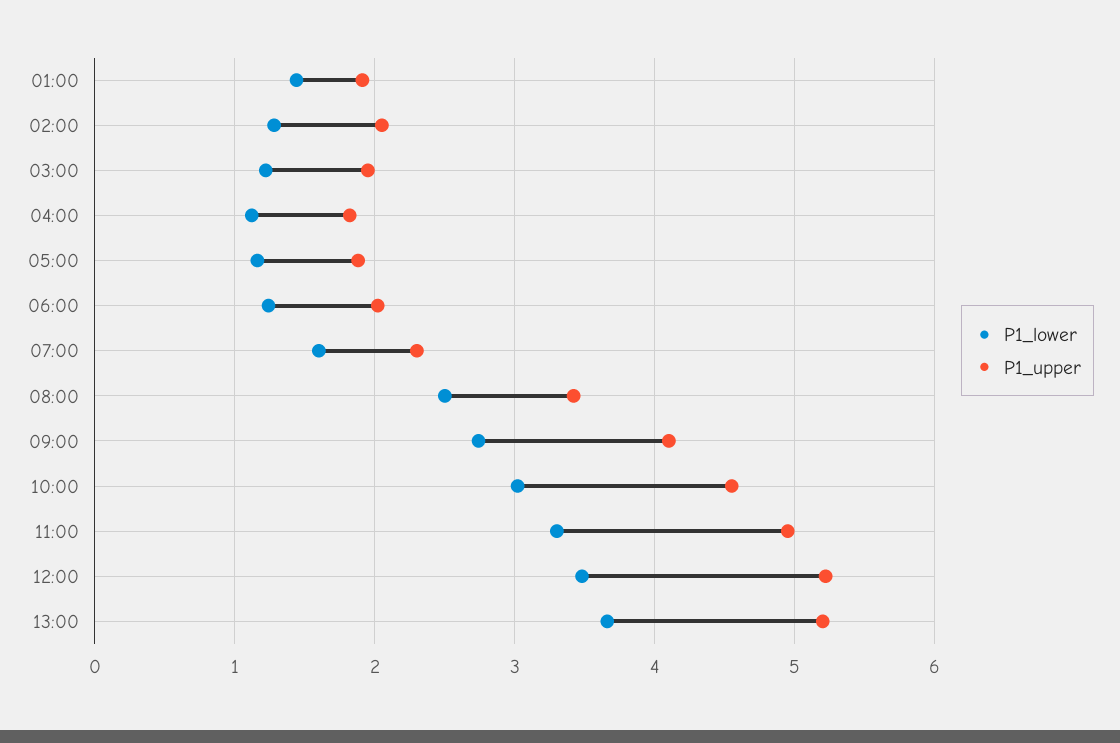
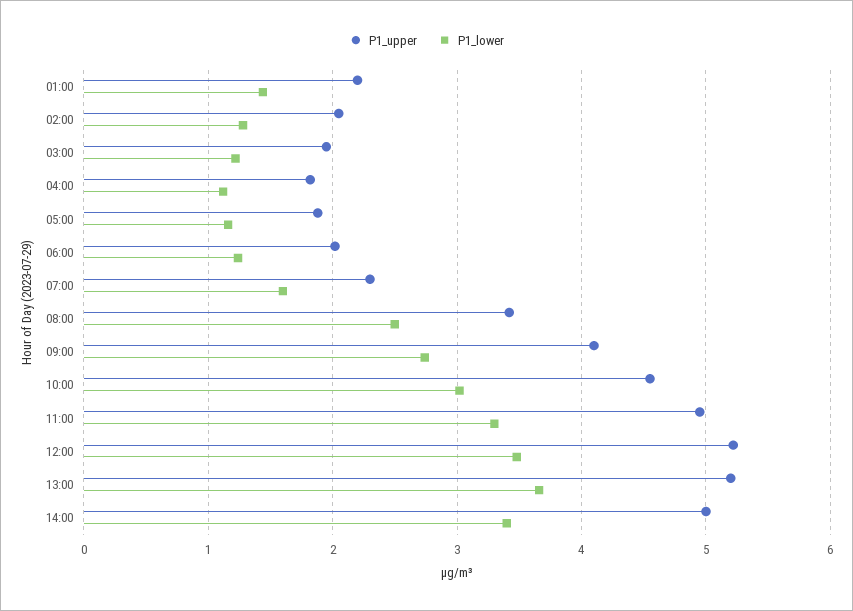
P1_upper, 01:00: 1.9 -> 2.2
P1_upper, 14:00: none -> 5
P1_lower, 14:00: none -> 3.4

